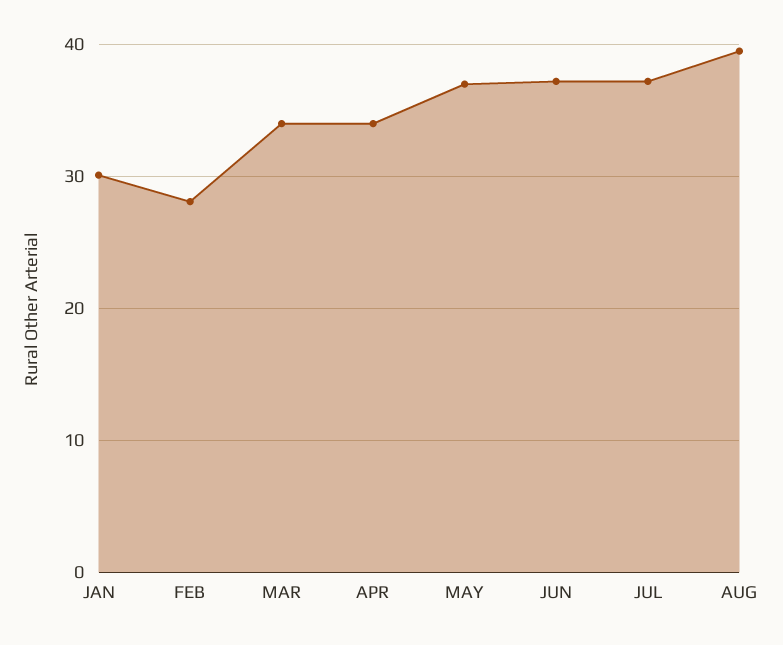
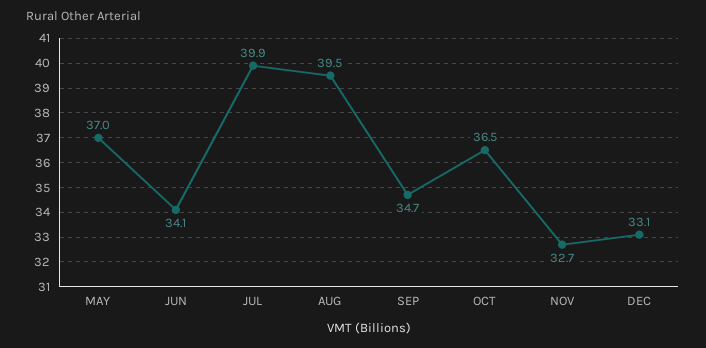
JAN: 30 -> none
FEB: 28 -> none
MAR: 34 -> none
APR: 34 -> none
JUN: 37 -> 34.1
JUL: 37 -> 39.9
SEP: none -> 34.7
OCT: none -> 36.5
NOV: none -> 32.7
DEC: none -> 33.1

